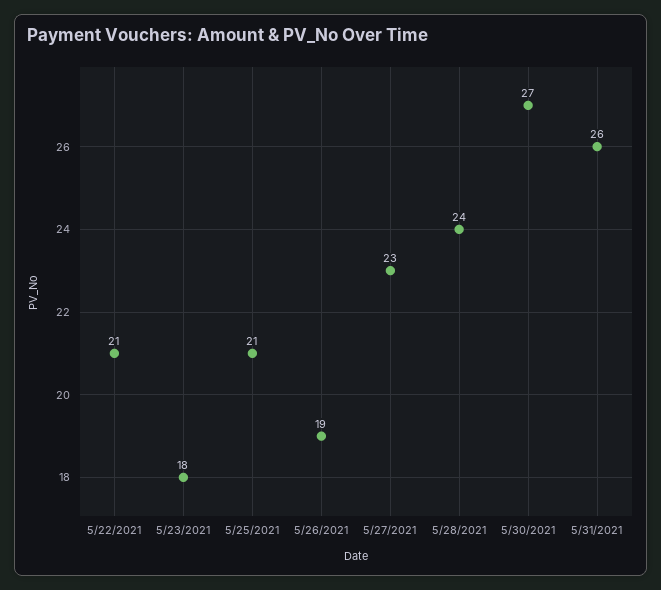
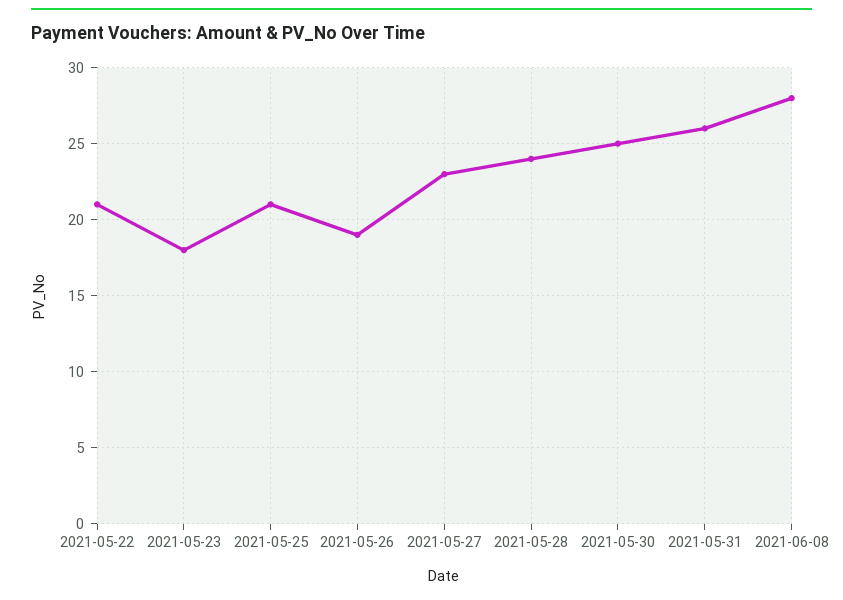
5/30/2021: 27 -> 25
2021-06-08: none -> 28

